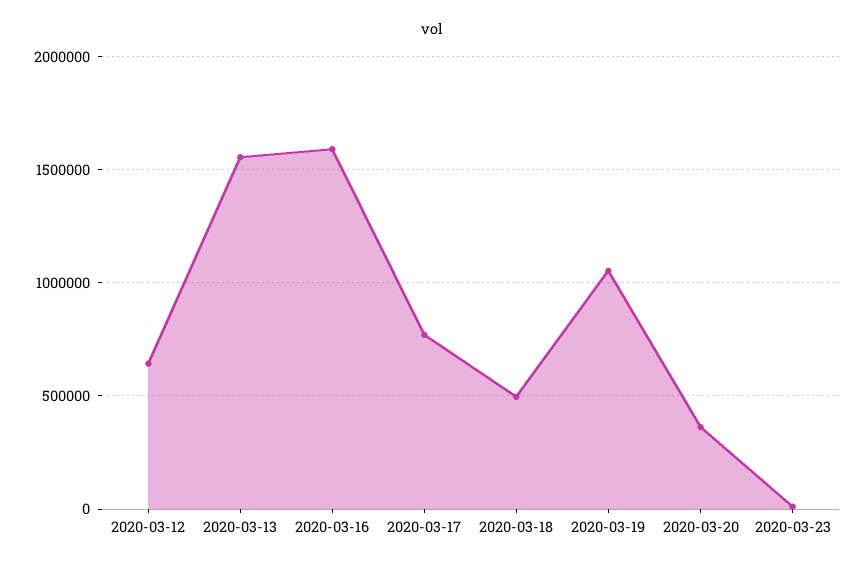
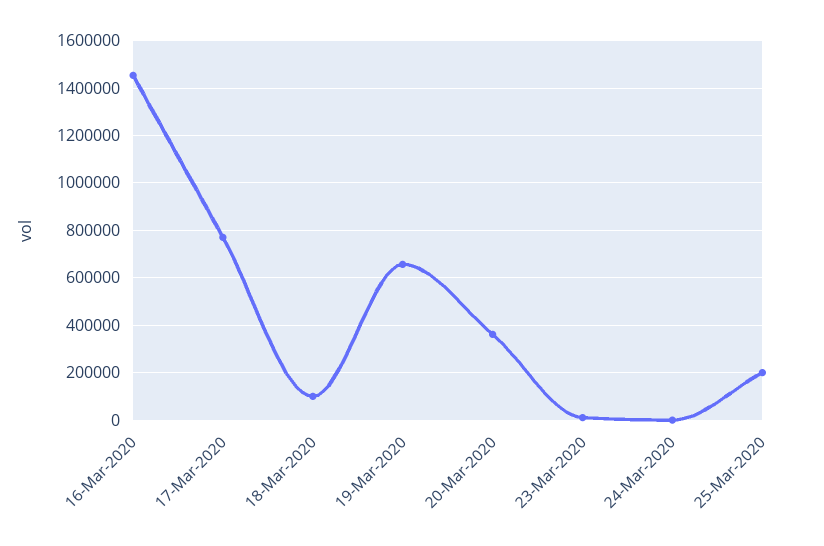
2020-03-12: 650000 -> none
2020-03-13: 1550000 -> none
2020-03-16: 1600000 -> 1450000
2020-03-18: 500000 -> 100000
2020-03-19: 1050000 -> 650000
24-Mar-2020: none -> 0
25-Mar-2020: none -> 200000

